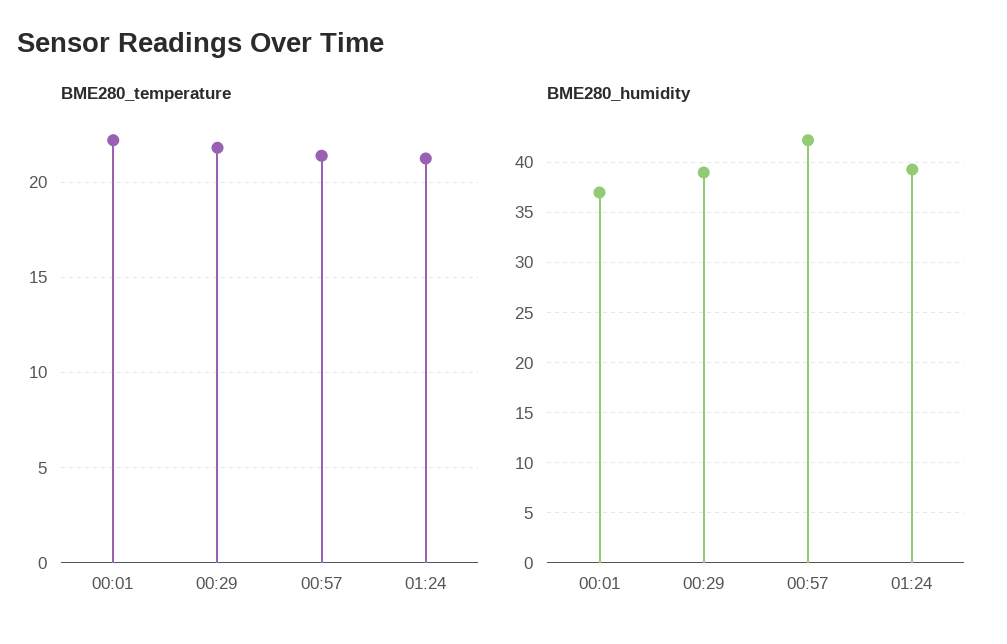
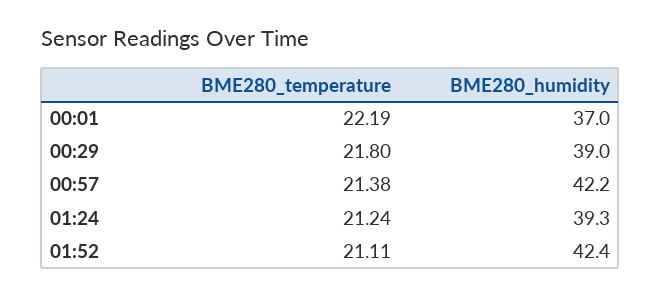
BME280_temperature, 01:52: none -> 21.11
BME280_humidity, 01:52: none -> 42.4

